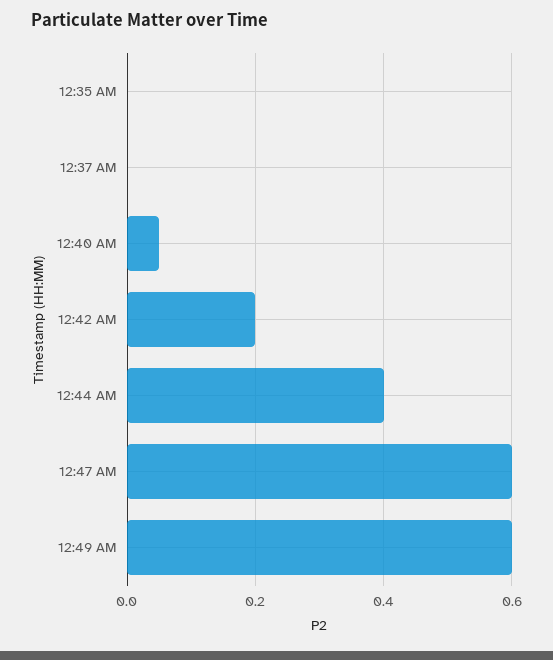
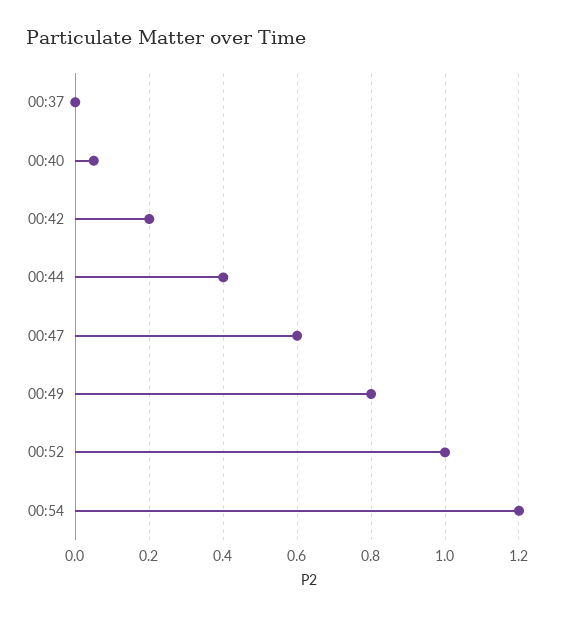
12:35 AM: 0 -> none
12:49 AM: 0.6 -> 0.8
00:52: none -> 1
00:54: none -> 1.2

